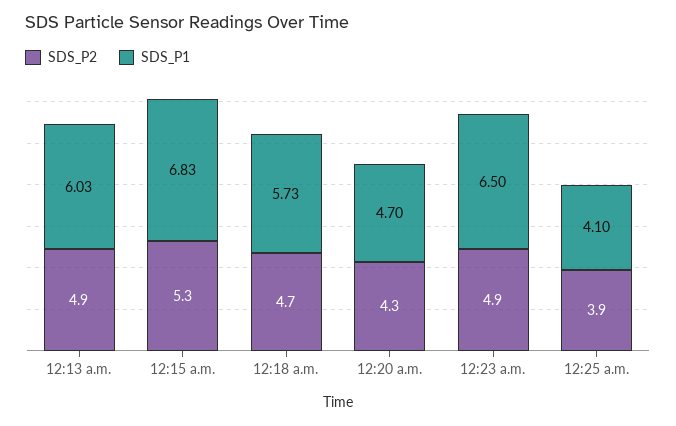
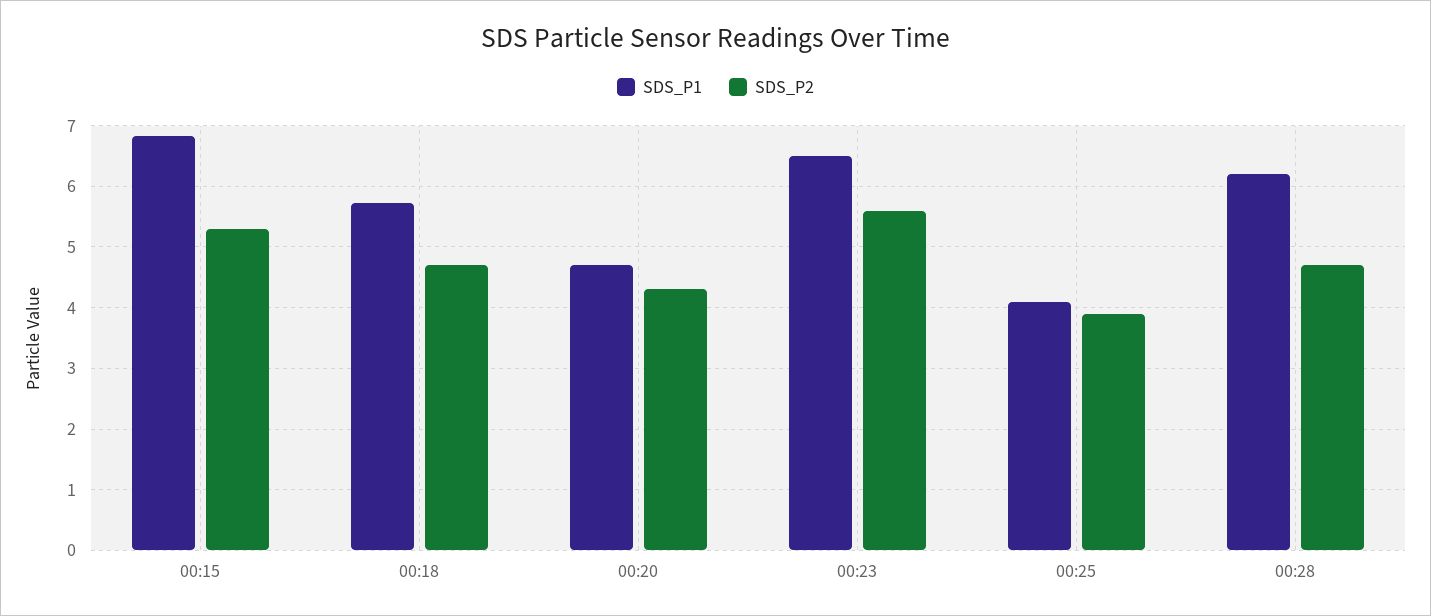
SDS_P2, 12:13 a.m.: 4.9 -> none
SDS_P1, 12:13 a.m.: 6.03 -> none
SDS_P2, 12:23 a.m.: 4.9 -> 5.6
SDS_P1, 00:28: none -> 6.2
SDS_P2, 00:28: none -> 4.7

